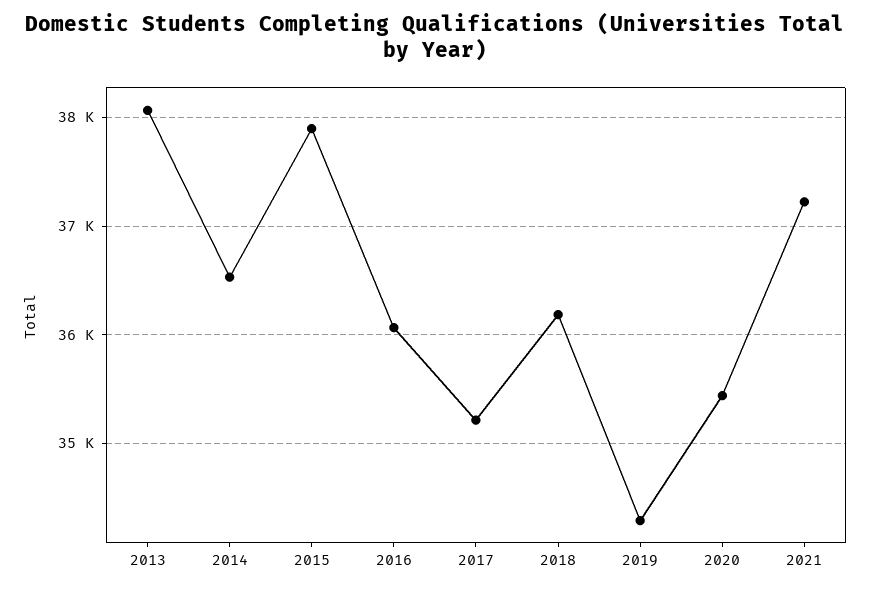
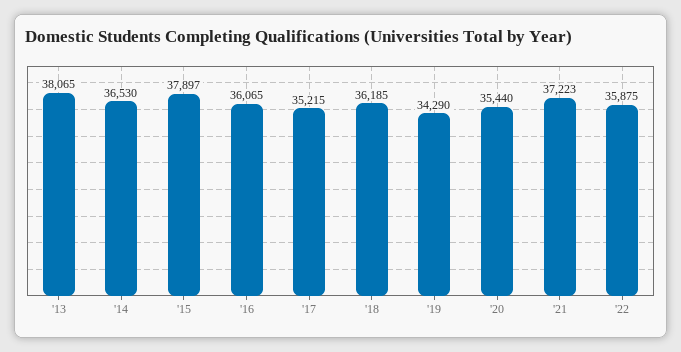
'22: none -> 35875

